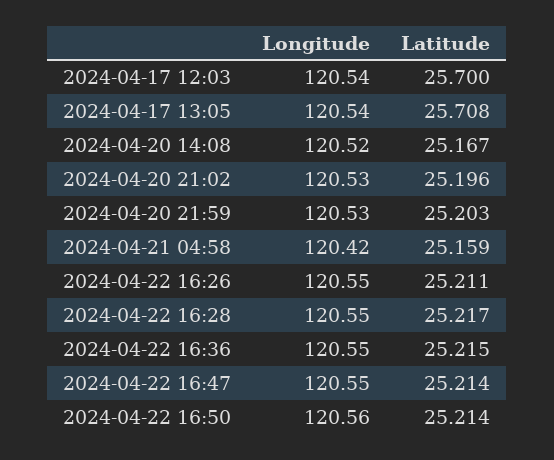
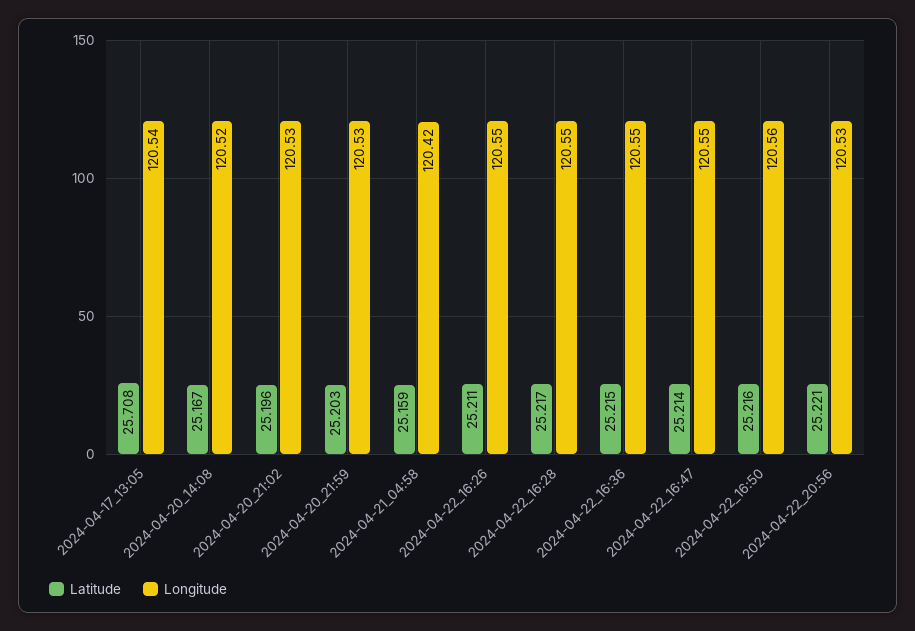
Longitude, 2024-04-17 12:03: 120.54 -> none
Latitude, 2024-04-17 12:03: 25.7 -> none
Latitude, 2024-04-22 16:50: 25.214 -> 25.216
Latitude, 2024-04-22_20:56: none -> 25.221
Longitude, 2024-04-22_20:56: none -> 120.53

